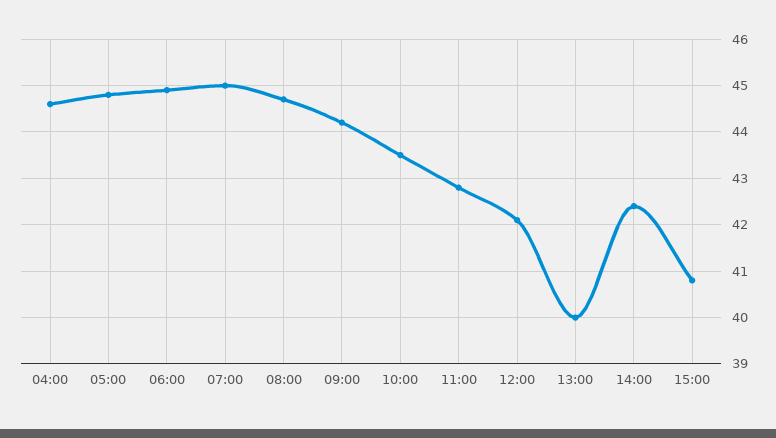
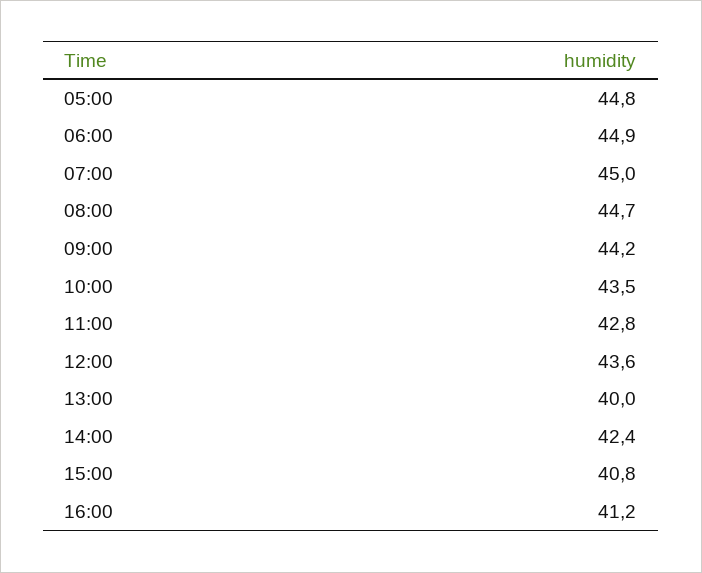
04:00: 44.5 -> none
12:00: 42 -> 43.6
16:00: none -> 41.2

